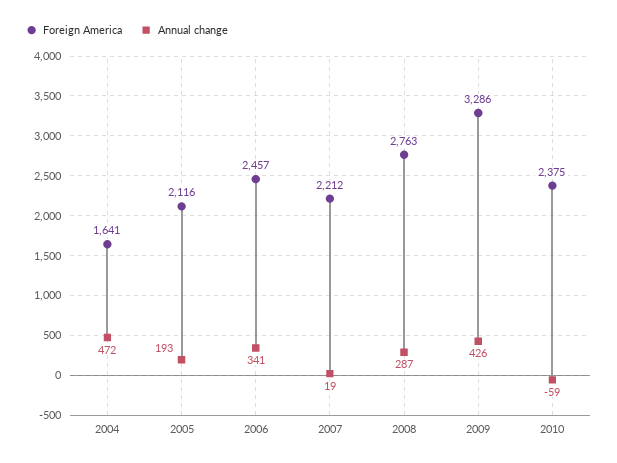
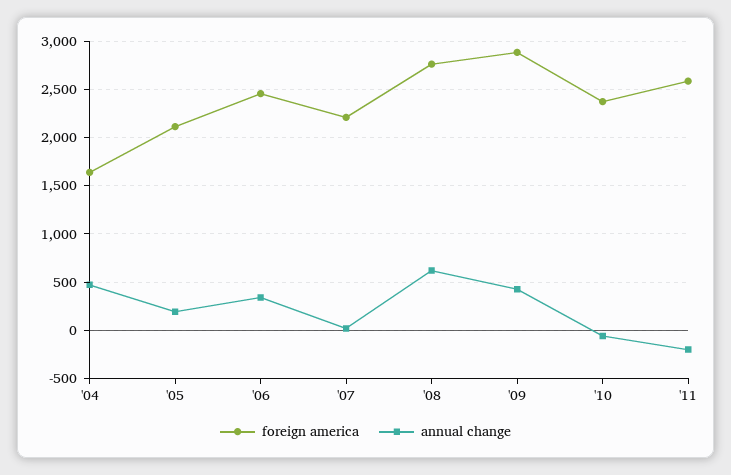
Annual change, 2008: 287 -> 600
Foreign America, 2009: 3286 -> 2900
Foreign America, '11: none -> 2600
Annual change, '11: none -> -200

